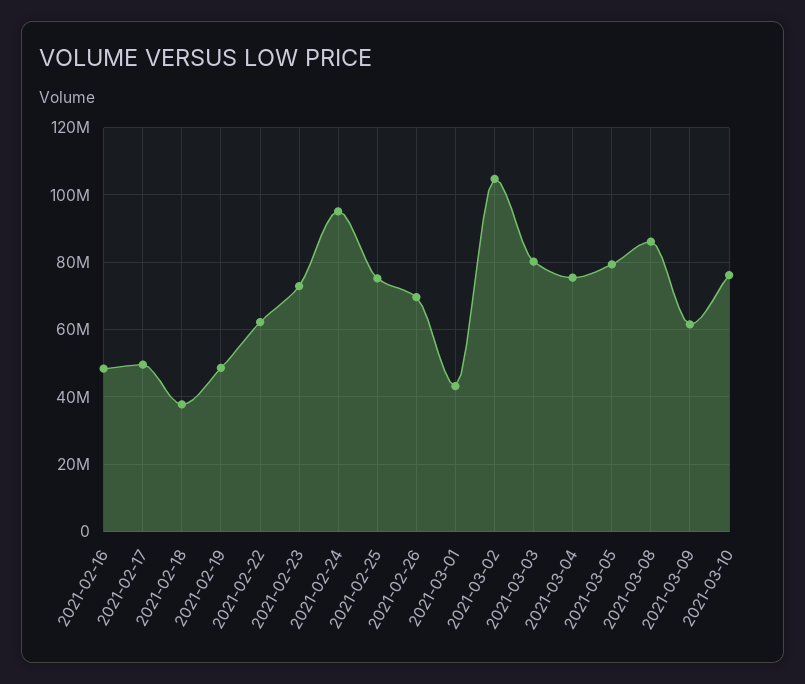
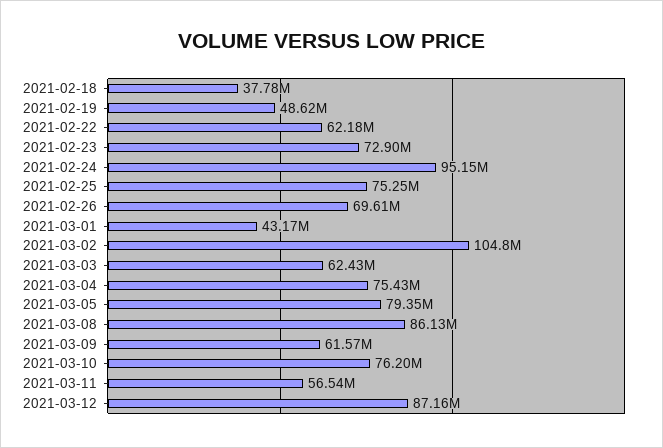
2021-02-16: 48000000 -> none
2021-02-17: 50000000 -> none
2021-03-03: 80000000 -> 62430000
2021-03-11: none -> 56540000
2021-03-12: none -> 87160000

